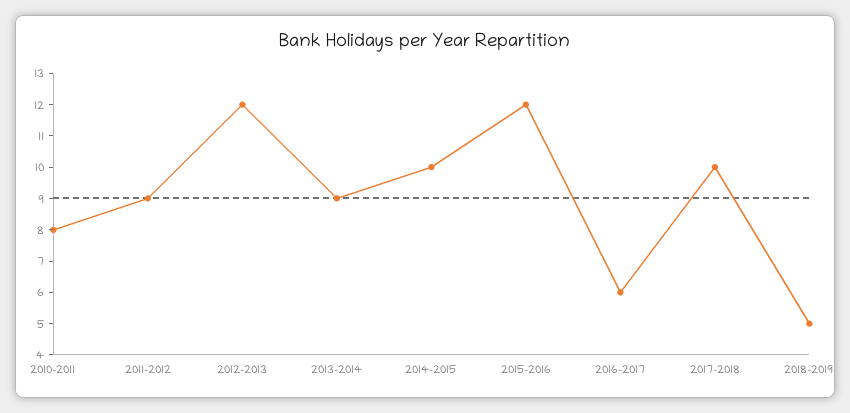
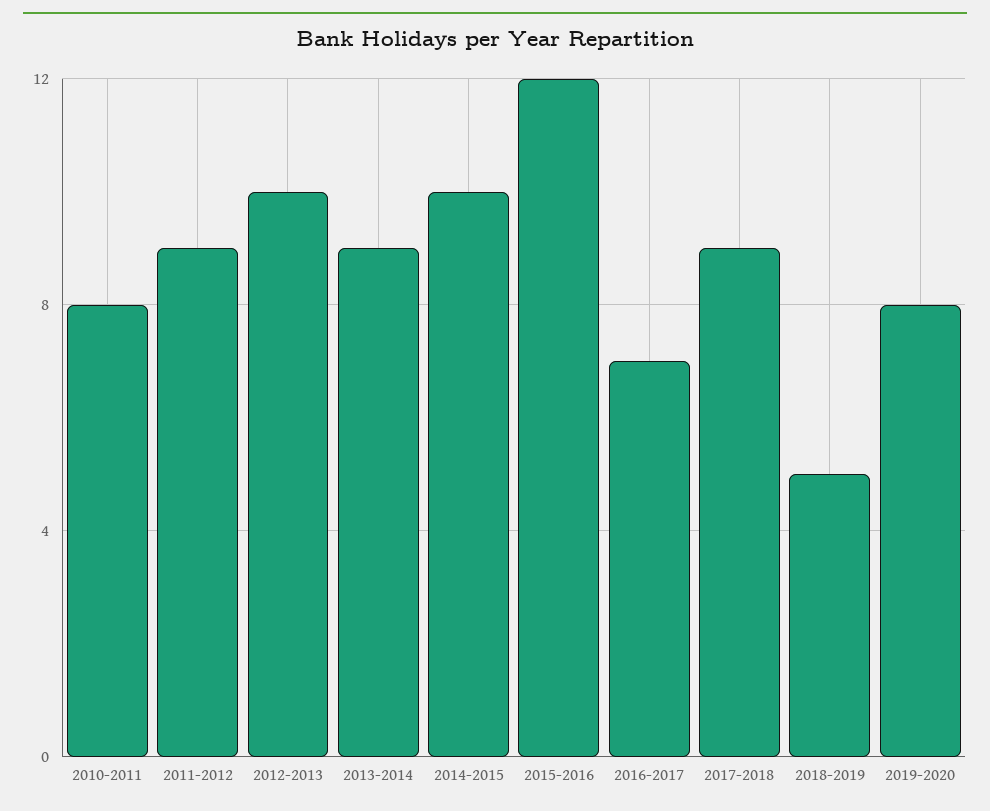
2012-2013: 12 -> 10
2016-2017: 6 -> 7
2017-2018: 10 -> 9
2019-2020: none -> 8

